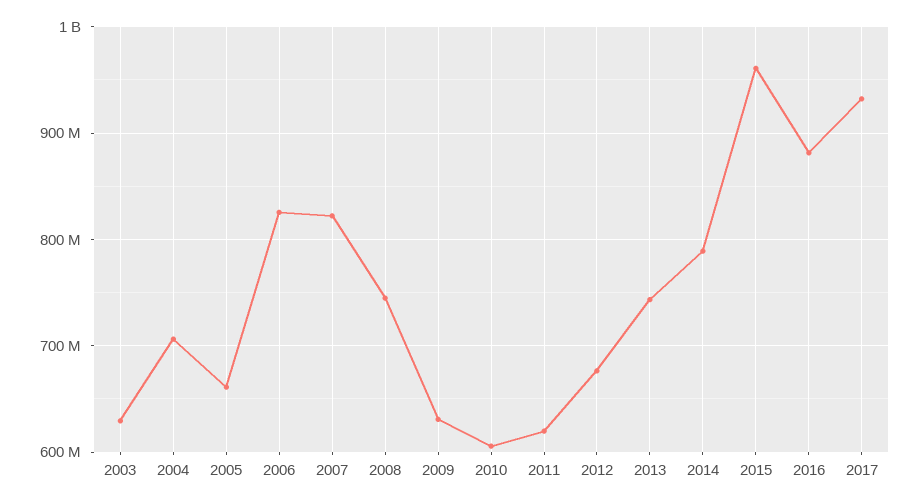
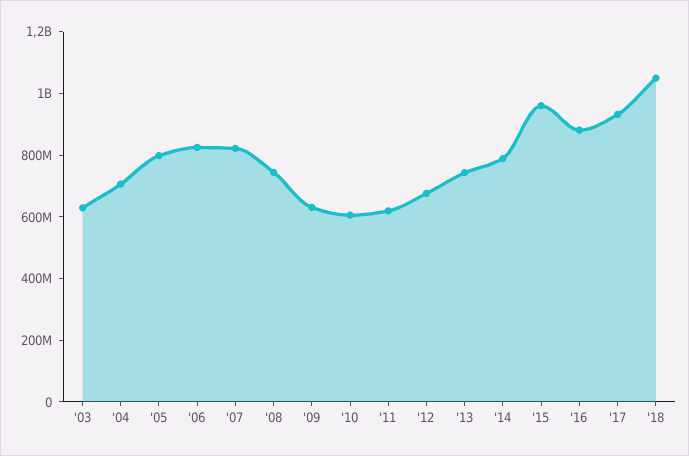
2005: 660000000 -> 800000000
'18: none -> 1050000000

